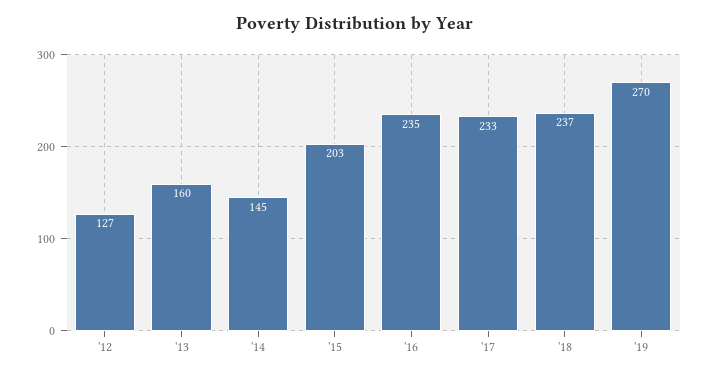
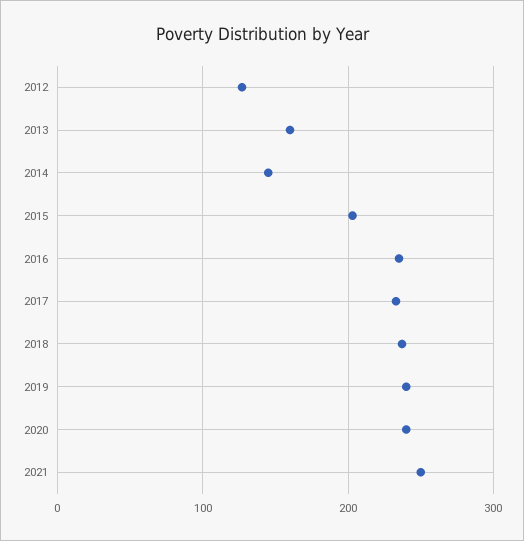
'19: 270 -> 240
2020: none -> 240
2021: none -> 250

